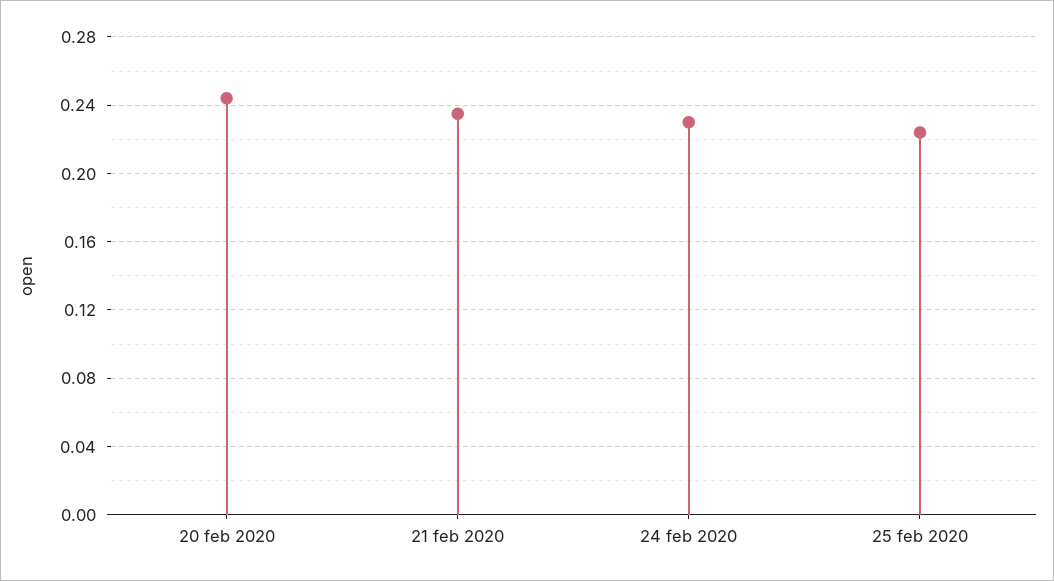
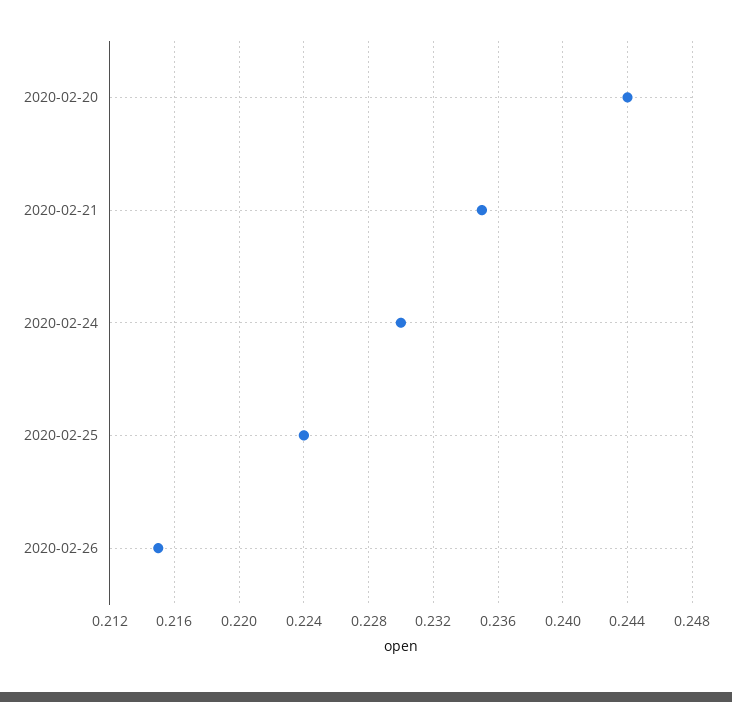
2020-02-26: none -> 0.215

